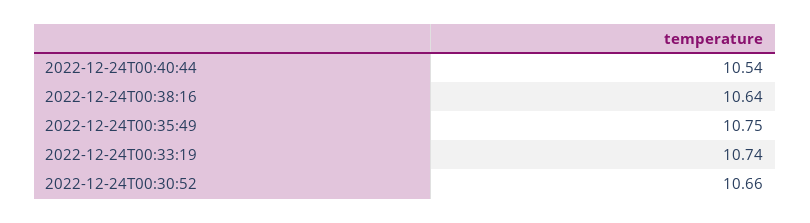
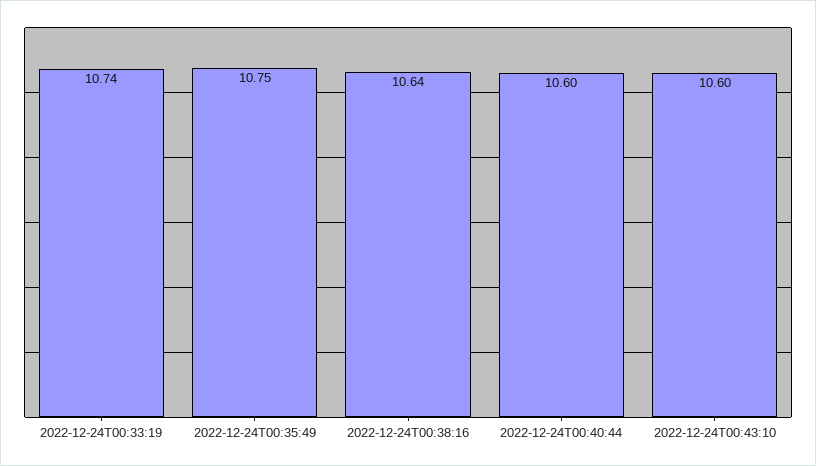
2022-12-24T00:40:44: 10.54 -> 10.6
2022-12-24T00:30:52: 10.66 -> none
2022-12-24T00:43:10: none -> 10.6

